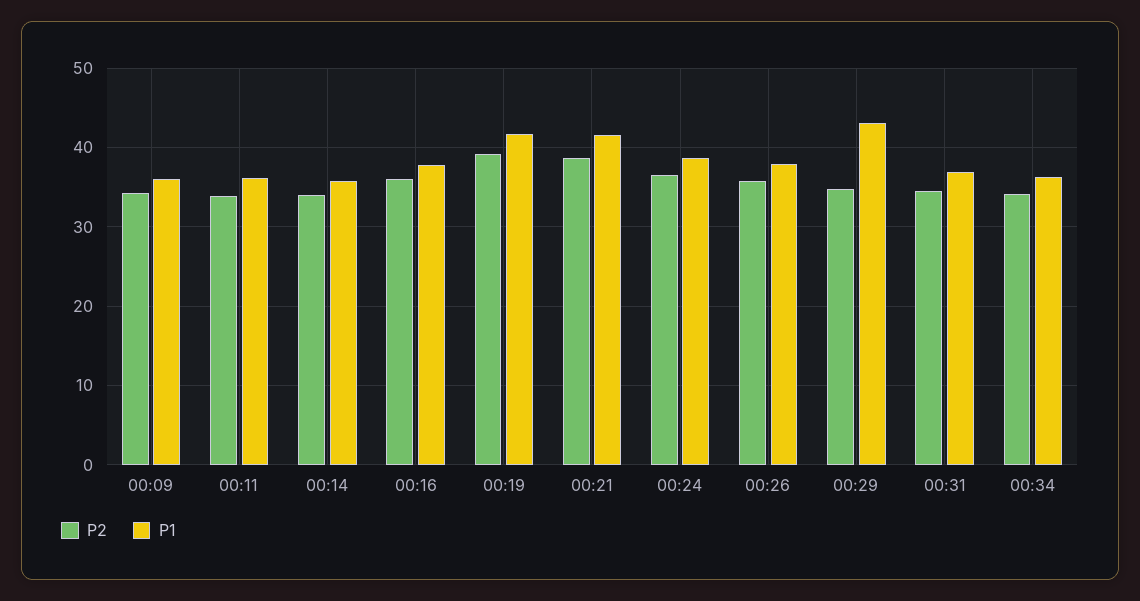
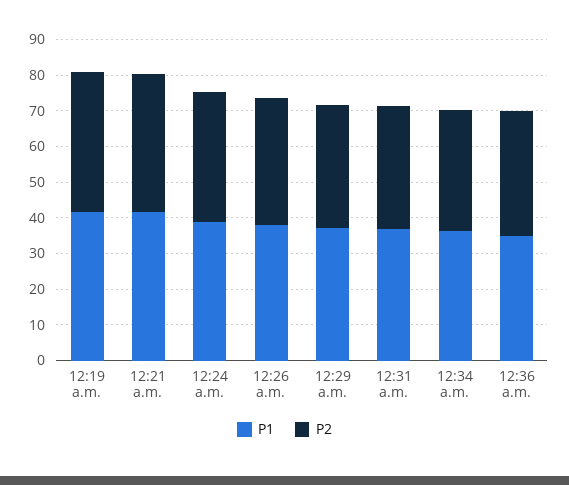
P2, 00:09: 34 -> none
P1, 00:09: 36 -> none
P2, 00:11: 34 -> none
P1, 00:11: 36 -> none
P2, 00:14: 34 -> none
P1, 00:14: 36 -> none
P2, 00:16: 36 -> none
P1, 00:16: 38 -> none
P1, 00:29: 43 -> 37.5
P1, 12:36 a.m.: none -> 35
P2, 12:36 a.m.: none -> 35

